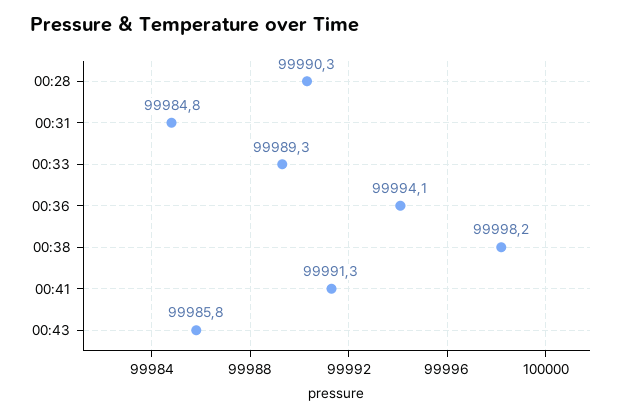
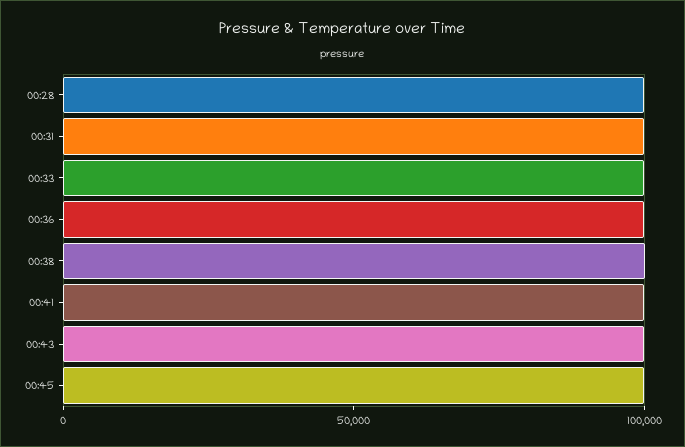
00:45: none -> 100000

